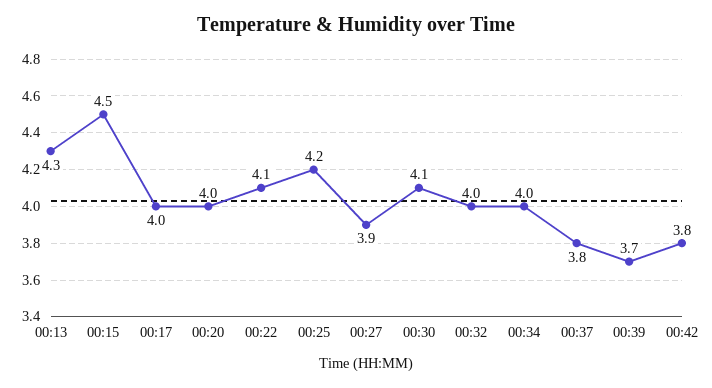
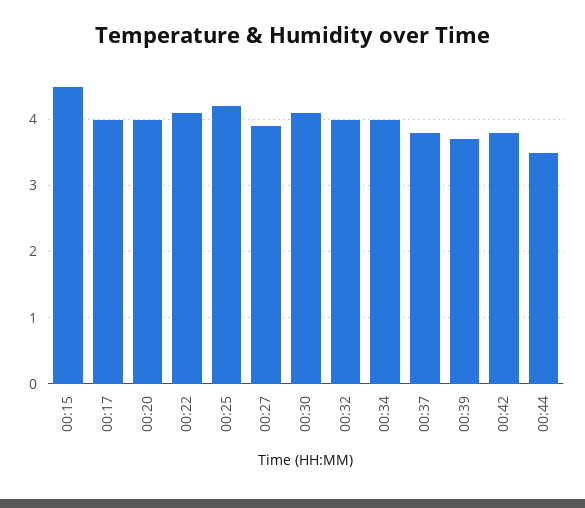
00:13: 4.3 -> none
00:44: none -> 3.5

